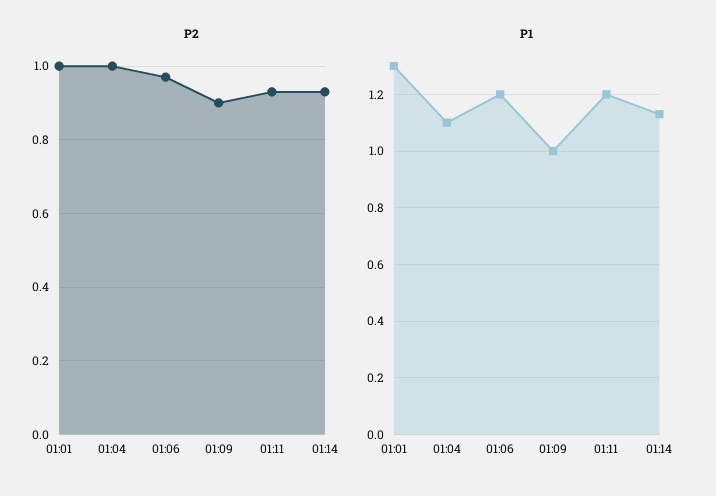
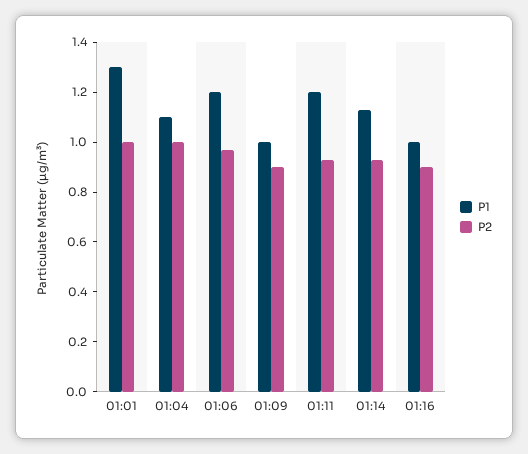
P1, 01:16: none -> 1
P2, 01:16: none -> 0.9

